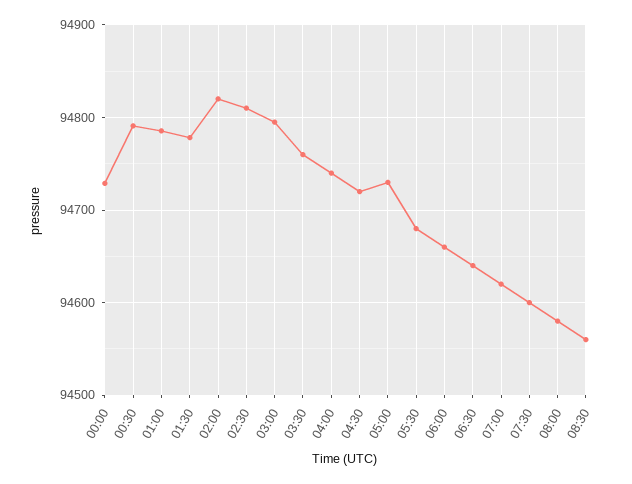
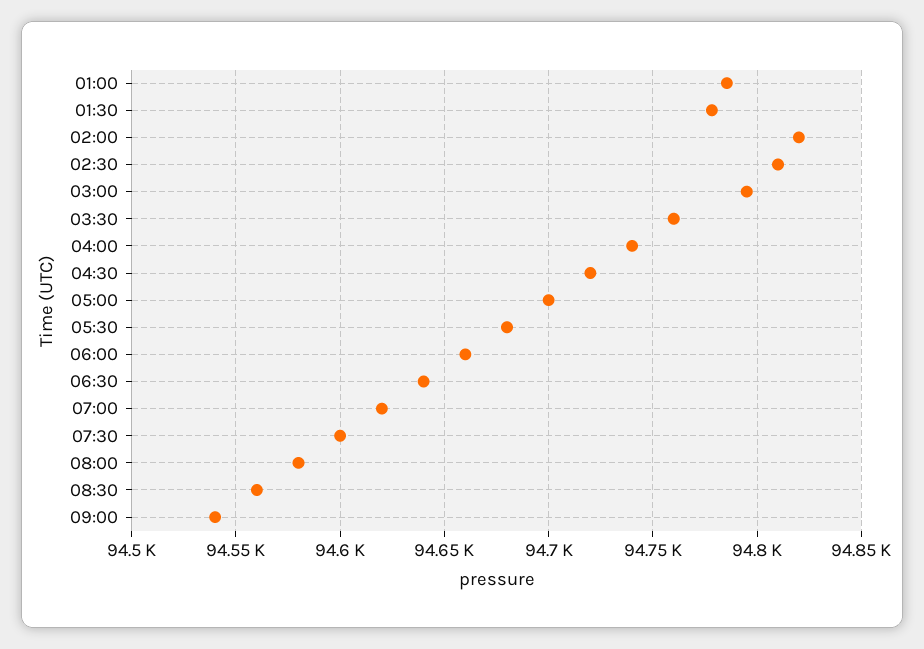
00:00: 94730 -> none
00:30: 94790 -> none
05:00: 94730 -> 94700
09:00: none -> 94540

